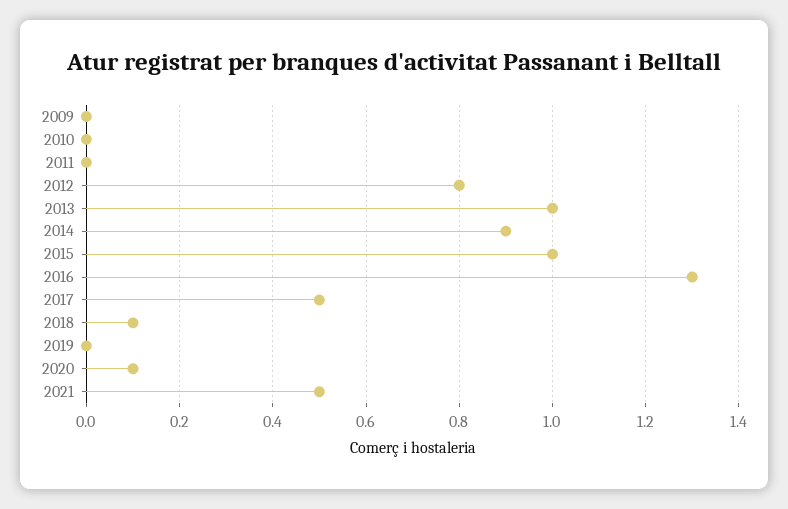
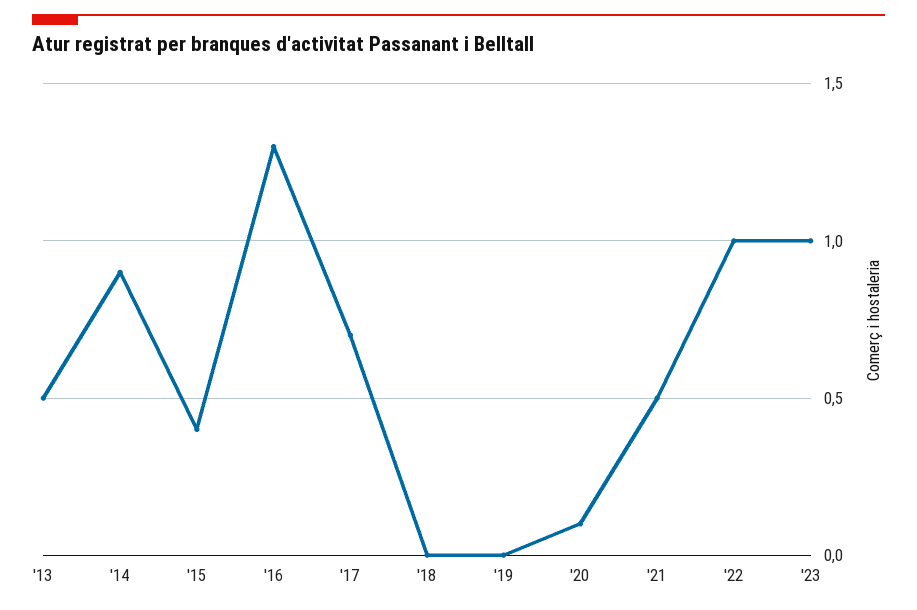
2009: 0 -> none
2010: 0 -> none
2011: 0 -> none
2012: 0.8 -> none
2013: 1 -> 0.5
2015: 1 -> 0.4
2017: 0.5 -> 0.7
2018: 0.1 -> 0
'22: none -> 1
'23: none -> 1

